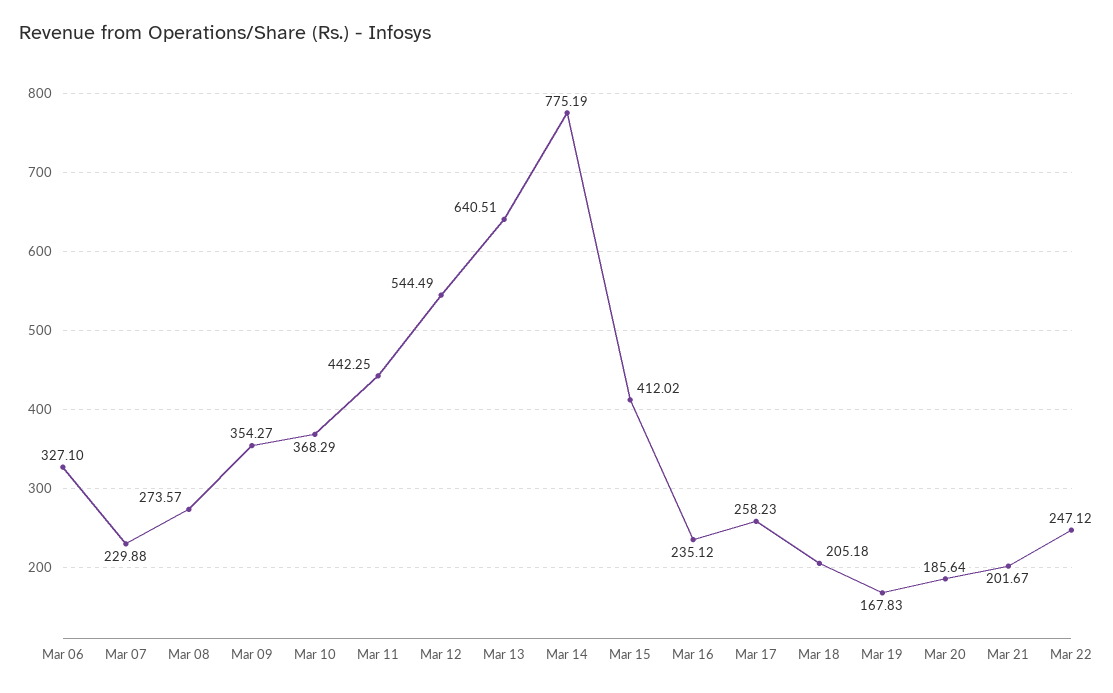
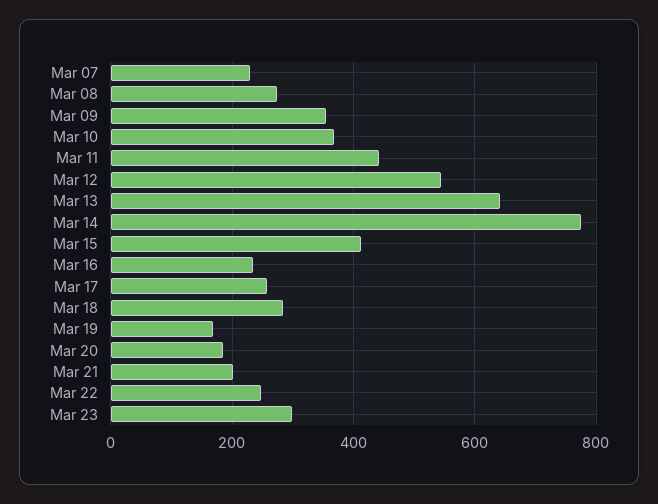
Mar 06: 327.1 -> none
Mar 18: 205.18 -> 280
Mar 23: none -> 300

